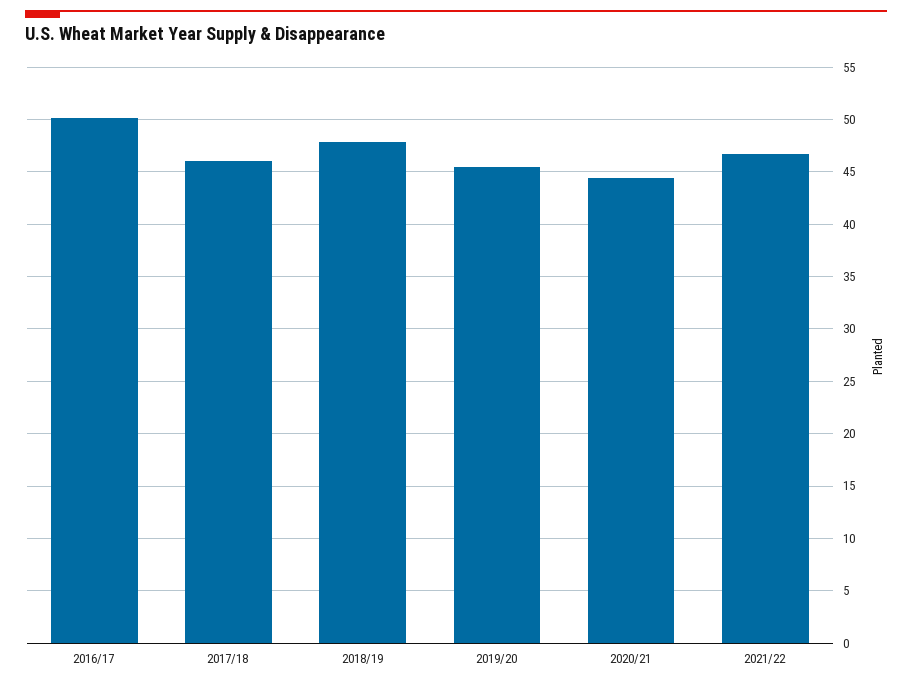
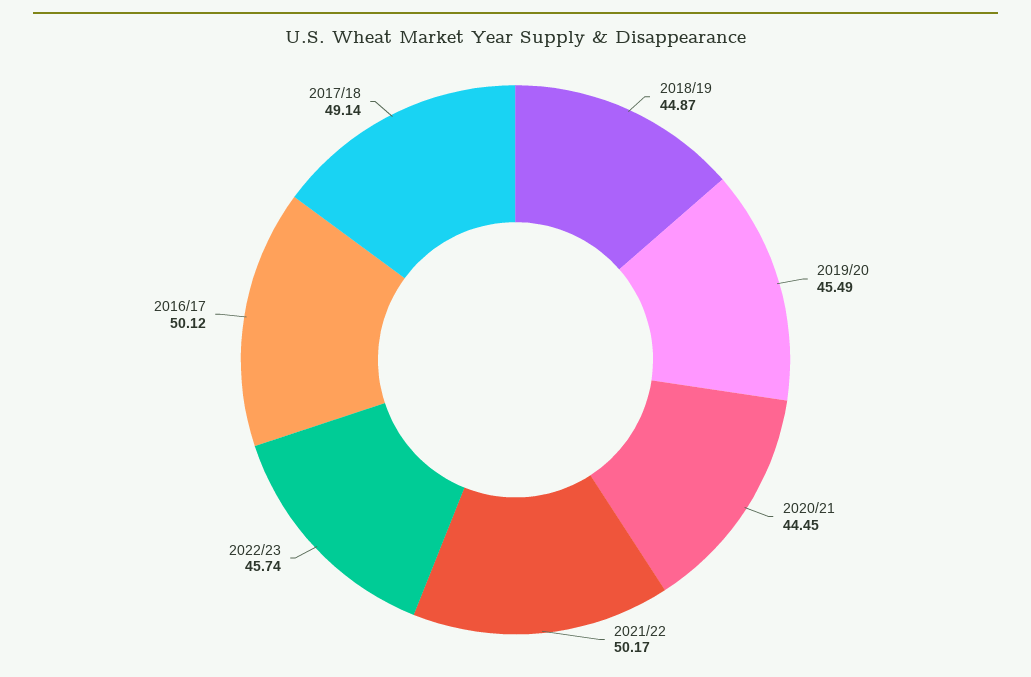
2017/18: 46 -> 49.14
2018/19: 48 -> 44.87
2021/22: 47 -> 50.17
2022/23: none -> 45.74

